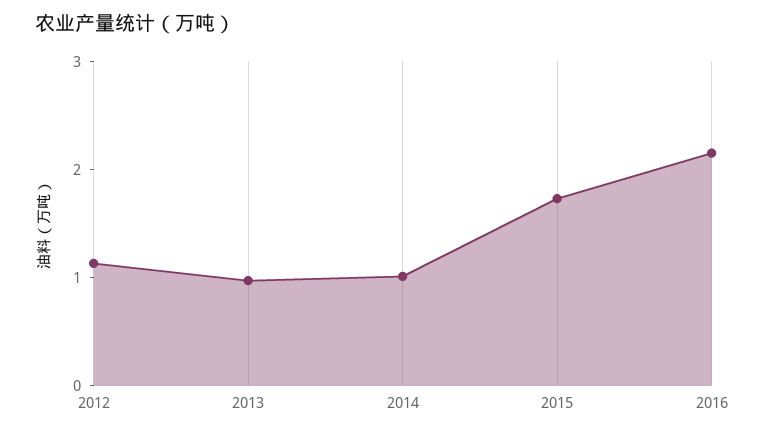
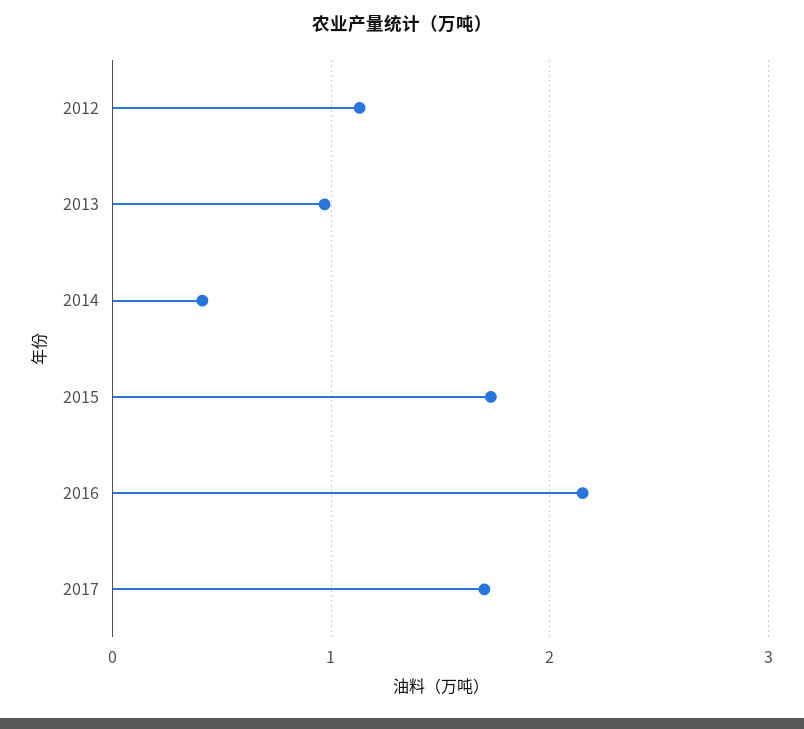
2014: 1 -> 0.4
2017: none -> 1.7

